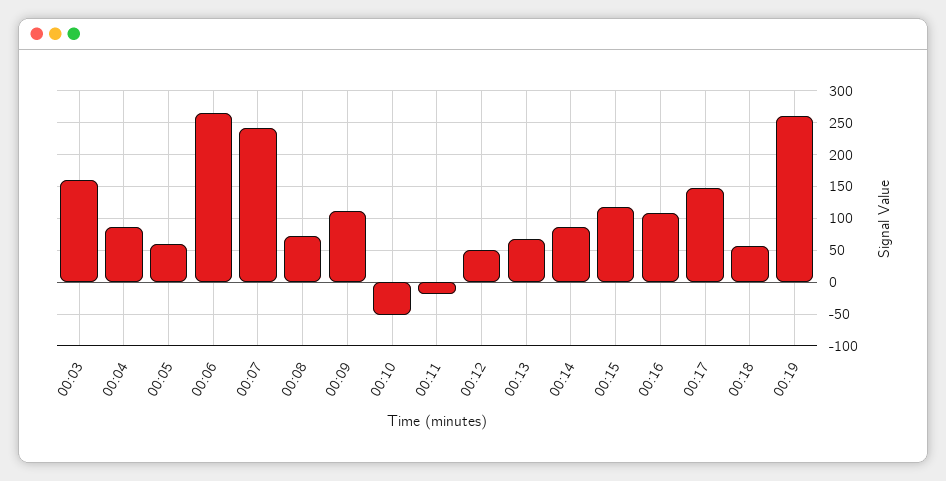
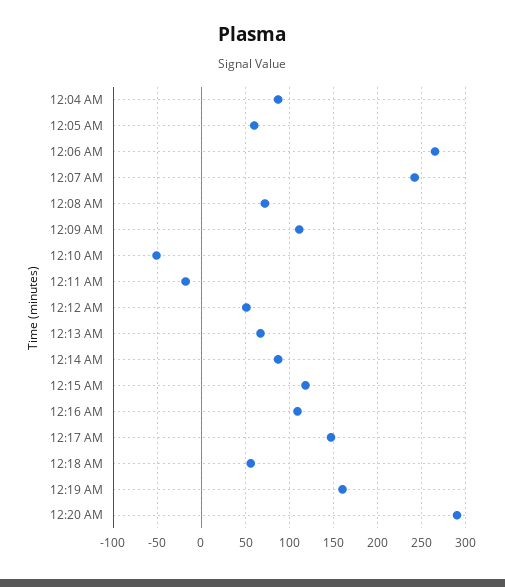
00:03: 160 -> none
00:19: 260 -> 160
12:20 AM: none -> 290

